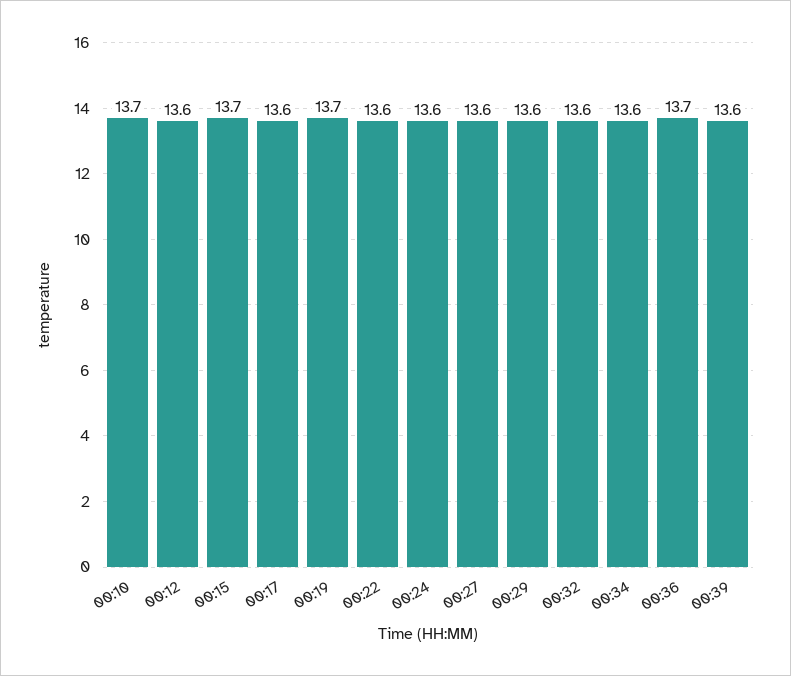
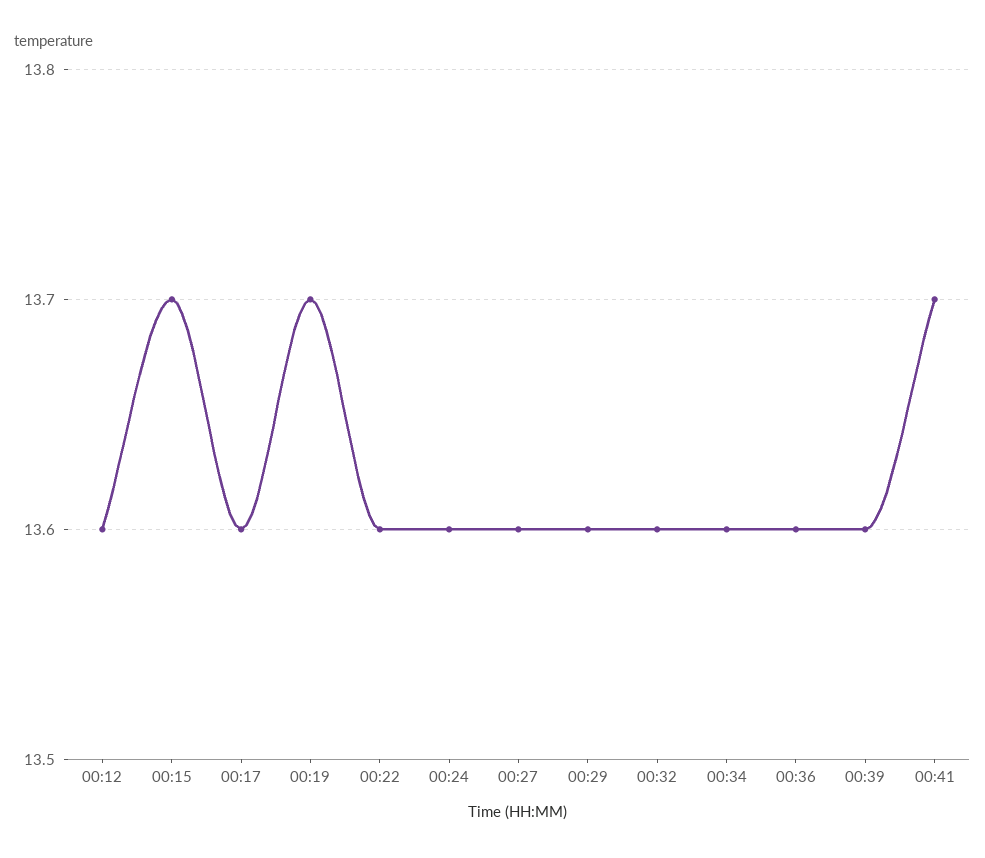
00:10: 13.7 -> none
00:36: 13.7 -> 13.6
00:41: none -> 13.7

